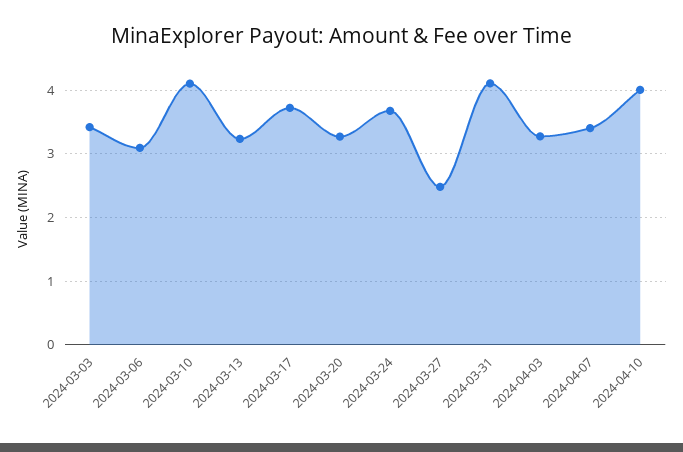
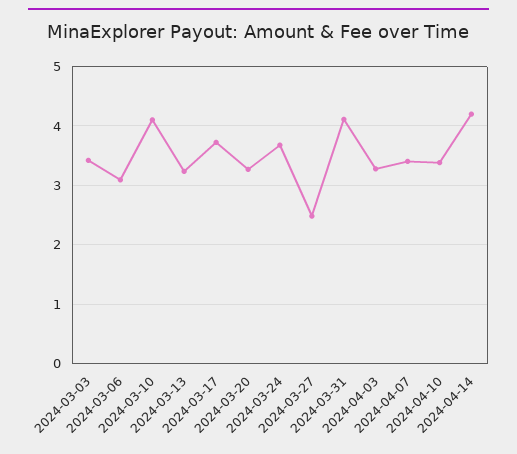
2024-04-10: 4 -> 3.4
2024-04-14: none -> 4.2

